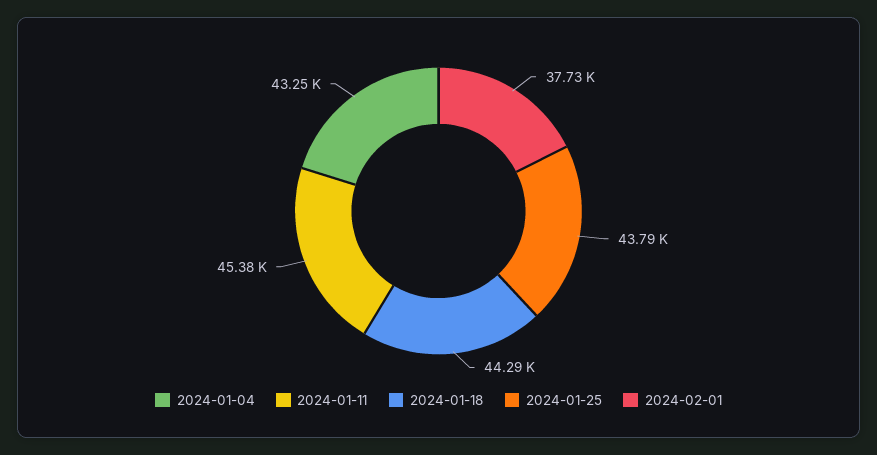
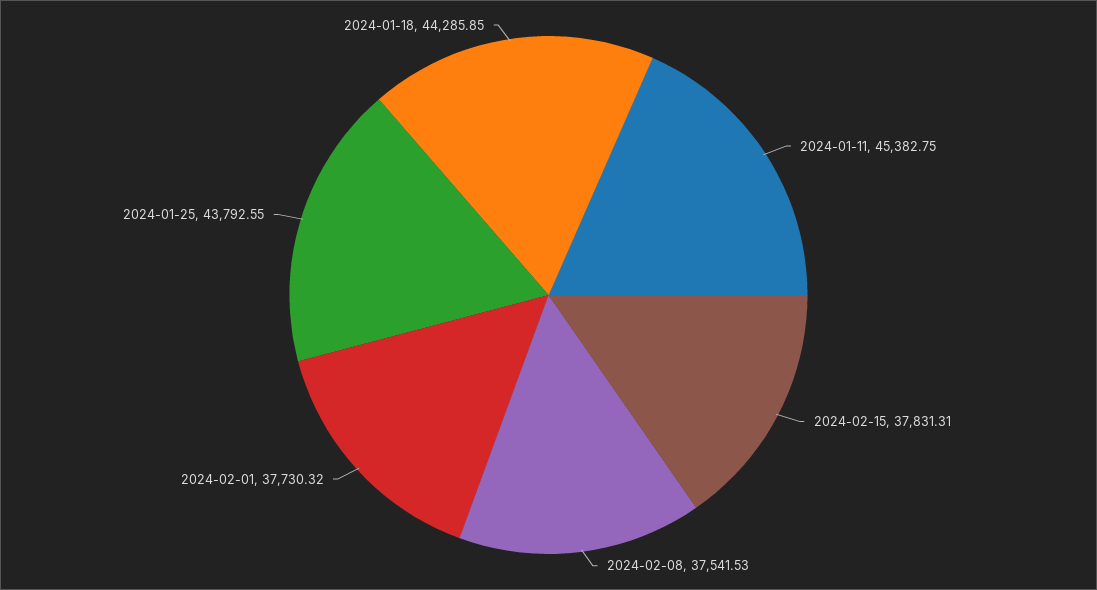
2024-01-04: 43250 -> none
2024-02-15: none -> 37831.31
2024-02-08: none -> 37541.53

